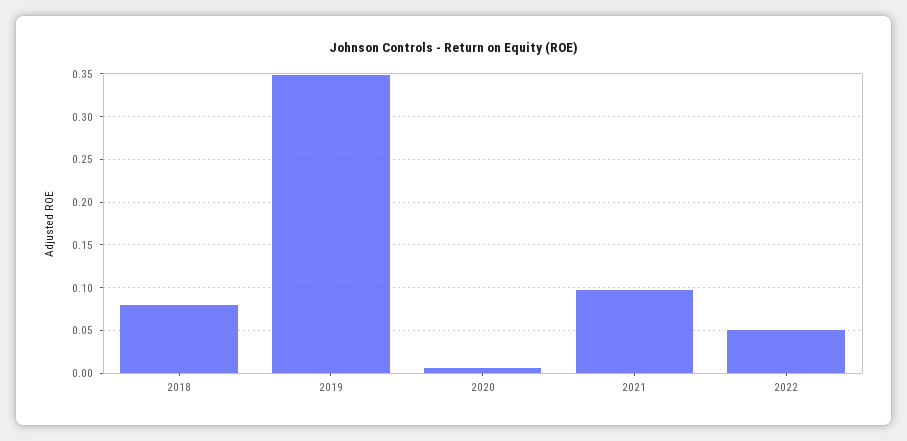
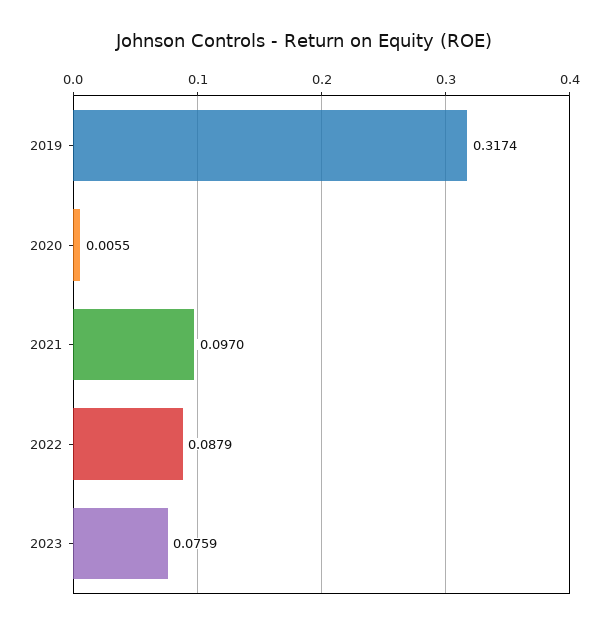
2018: 0.08 -> none
2019: 0.35 -> 0.3174
2022: 0.05 -> 0.0879
2023: none -> 0.0759

